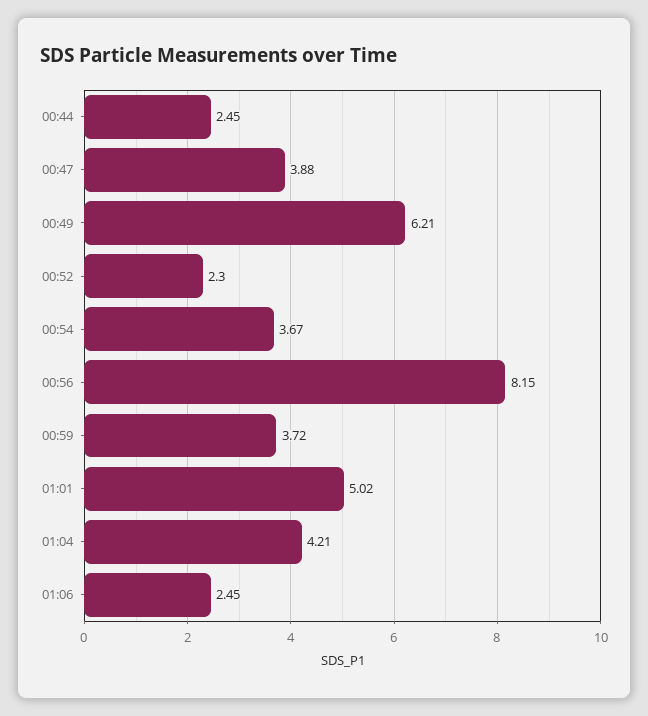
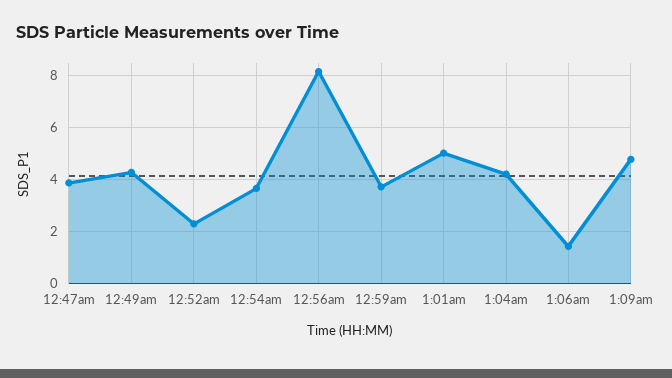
00:44: 2.45 -> none
00:49: 6.21 -> 4.25
01:06: 2.45 -> 1.5
1:09am: none -> 4.75

